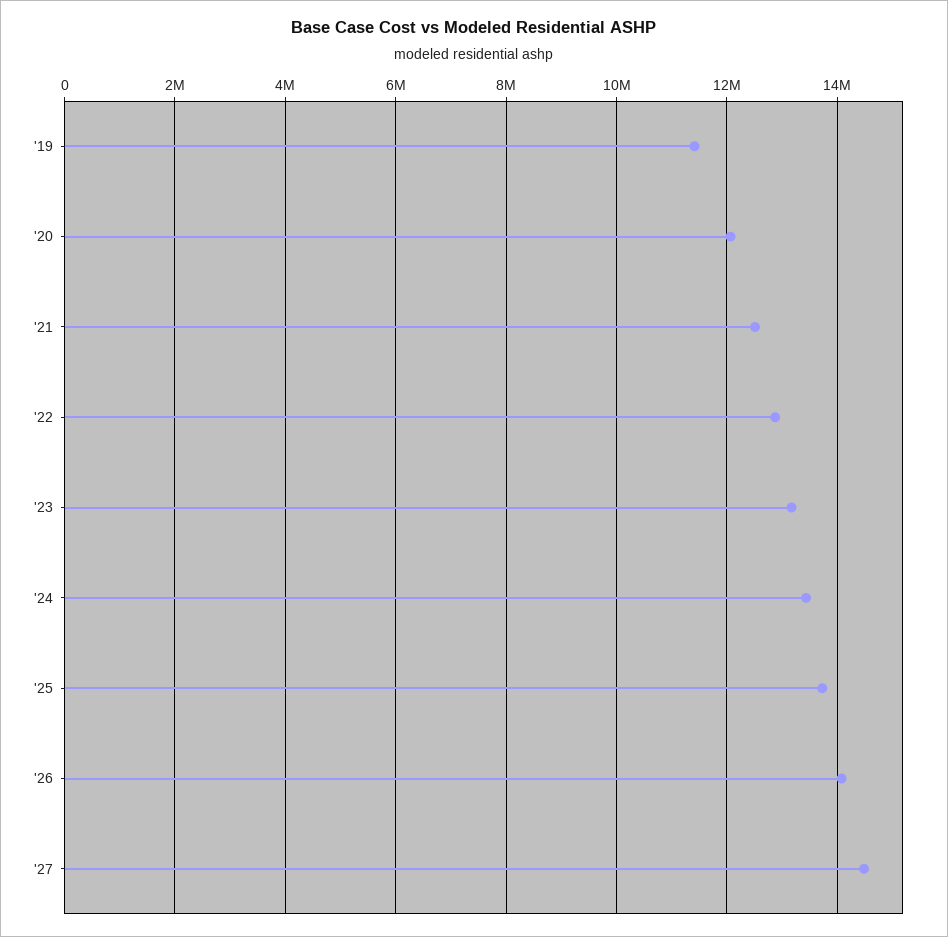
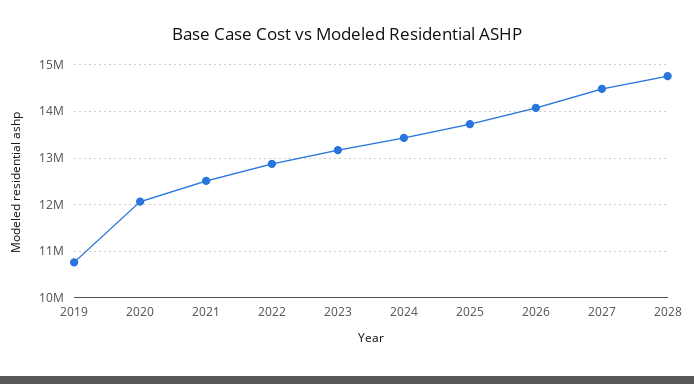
'19: 11400000 -> 10800000
2028: none -> 14800000

